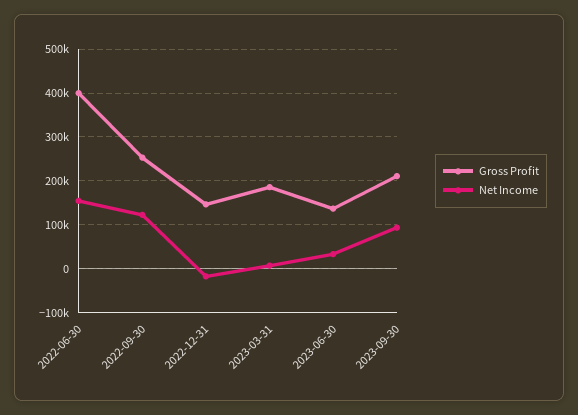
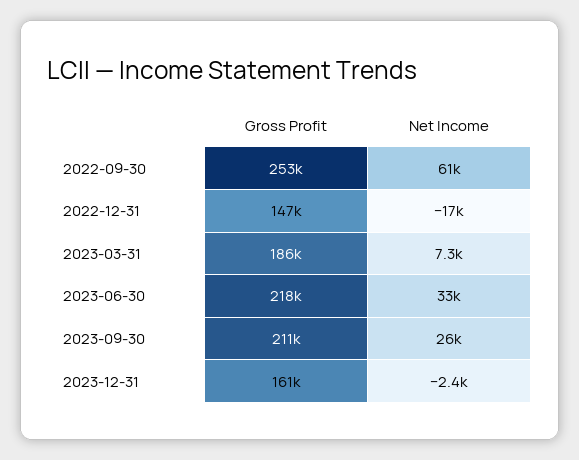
Gross Profit, 2022-06-30: 400000 -> none
Net Income, 2022-06-30: 160000 -> none
Net Income, 2022-09-30: 120000 -> 61000
Gross Profit, 2023-06-30: 140000 -> 218000
Net Income, 2023-09-30: 100000 -> 26000
Gross Profit, 2023-12-31: none -> 161000
Net Income, 2023-12-31: none -> -2400

